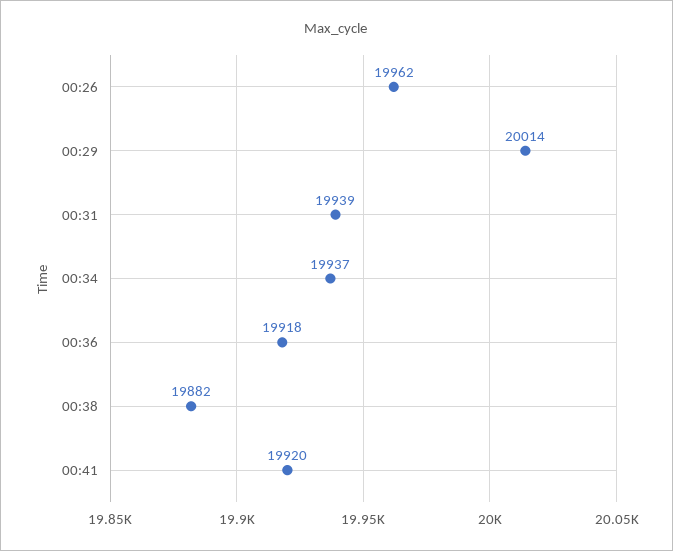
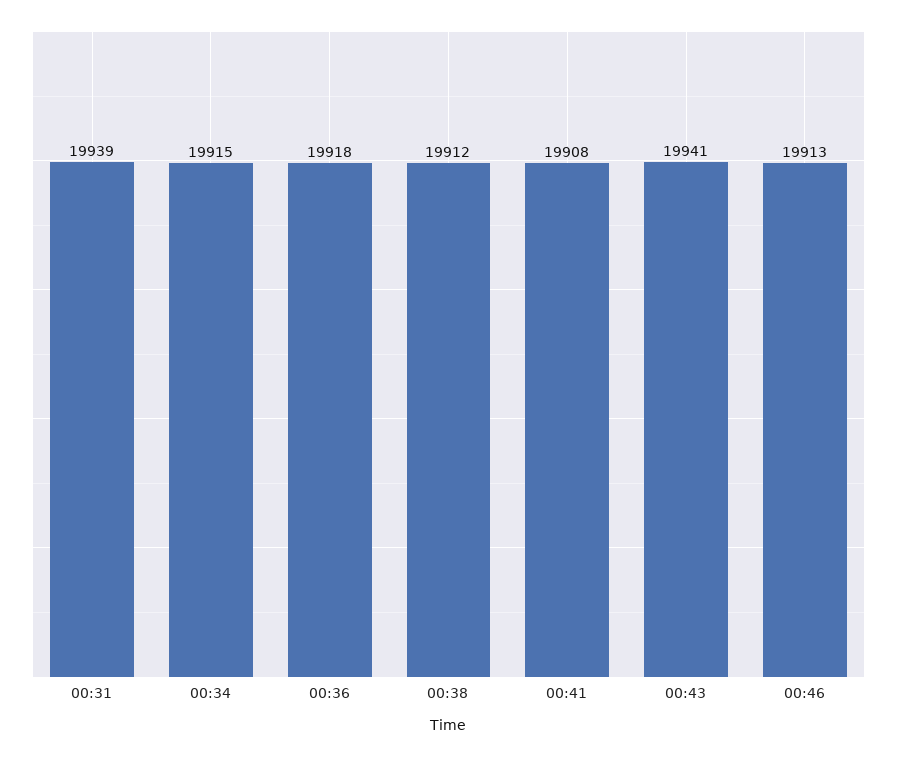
00:26: 19962 -> none
00:29: 20014 -> none
00:34: 19937 -> 19915
00:38: 19882 -> 19912
00:41: 19920 -> 19908
00:43: none -> 19941
00:46: none -> 19913

